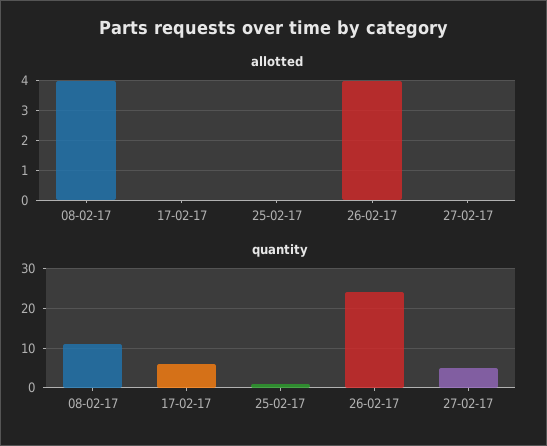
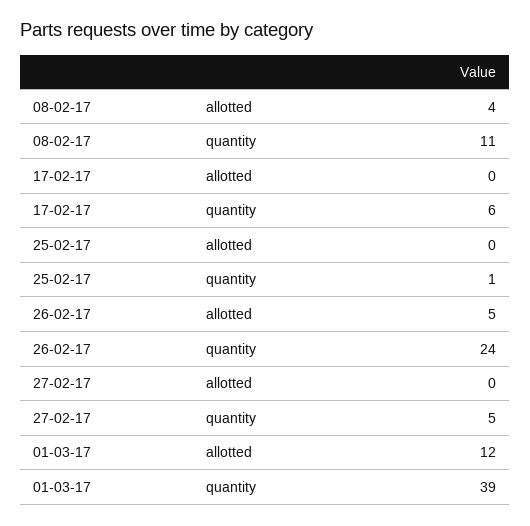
allotted, 26-02-17: 4 -> 5
allotted, 01-03-17: none -> 12
quantity, 01-03-17: none -> 39

